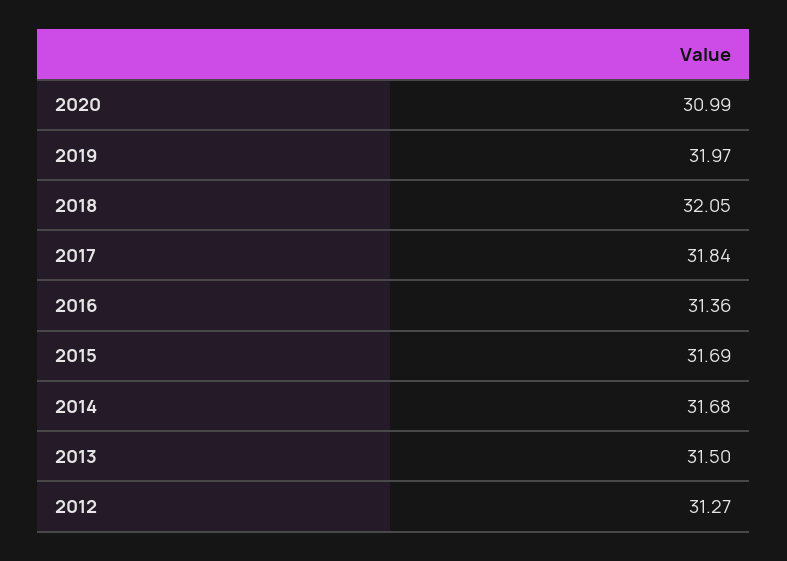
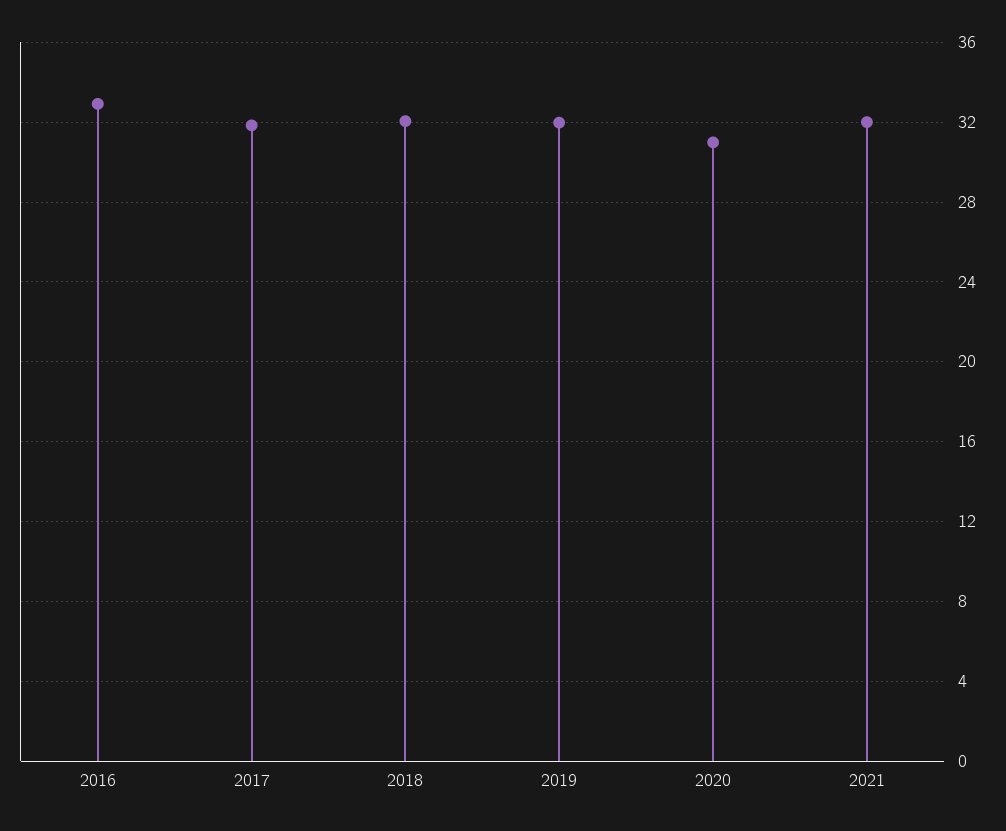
2016: 31.36 -> 33
2015: 31.69 -> none
2014: 31.68 -> none
2013: 31.5 -> none
2012: 31.27 -> none
2021: none -> 32

